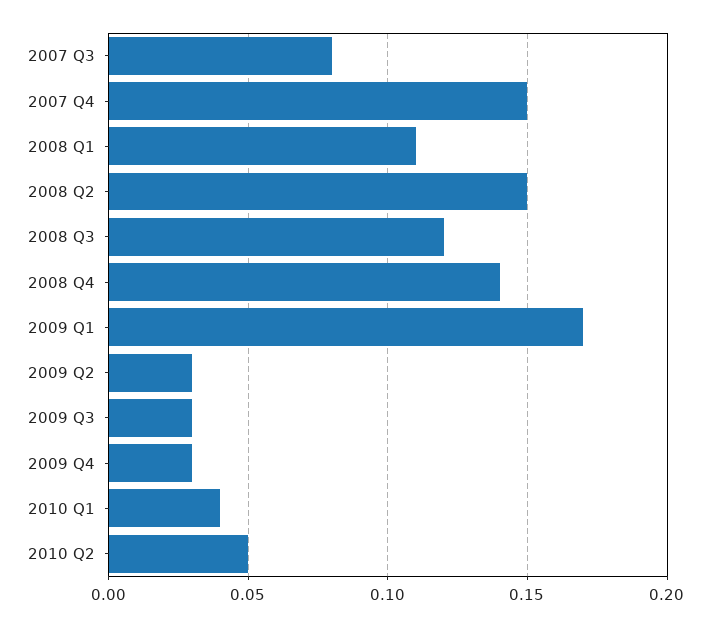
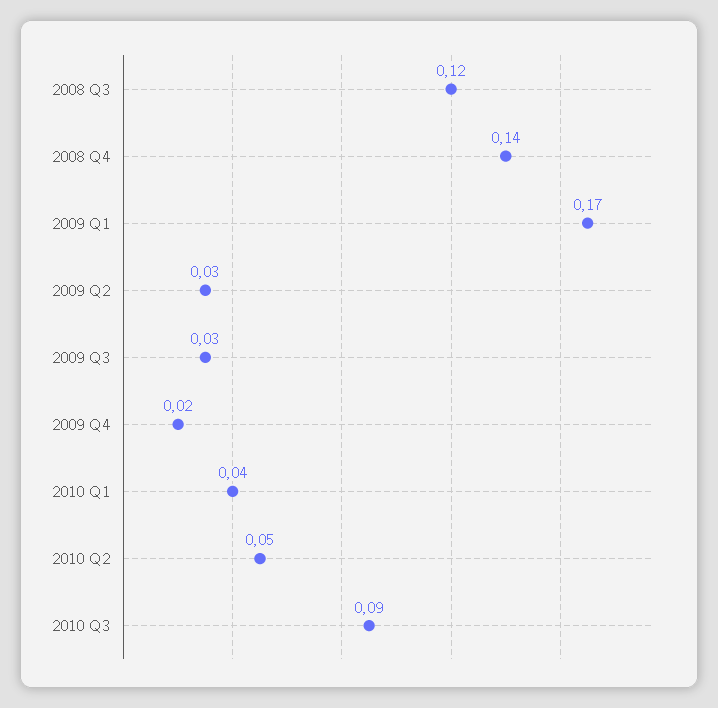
2007 Q3: 0.08 -> none
2007 Q4: 0.15 -> none
2008 Q1: 0.11 -> none
2008 Q2: 0.15 -> none
2009 Q4: 0.03 -> 0.02
2010 Q3: none -> 0.09

